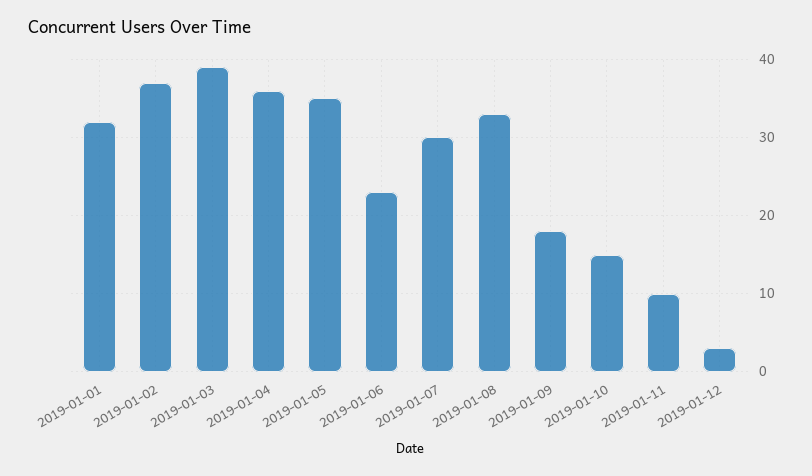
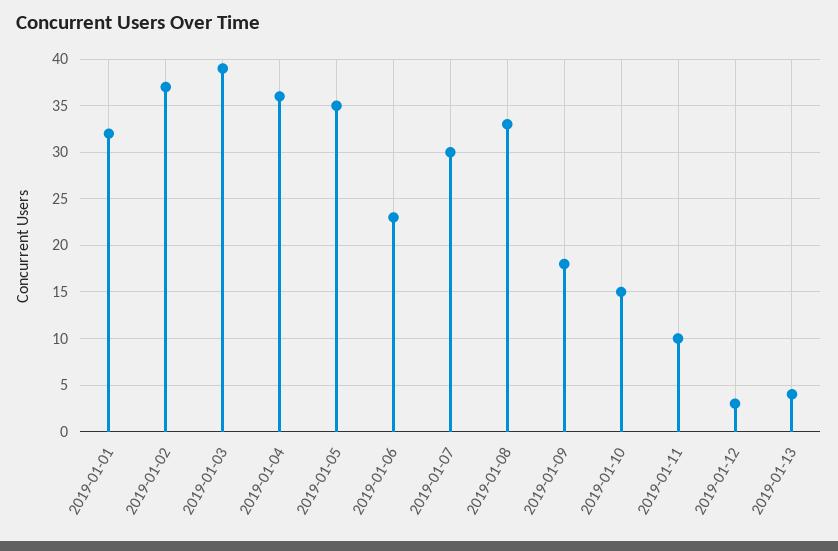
2019-01-13: none -> 4

